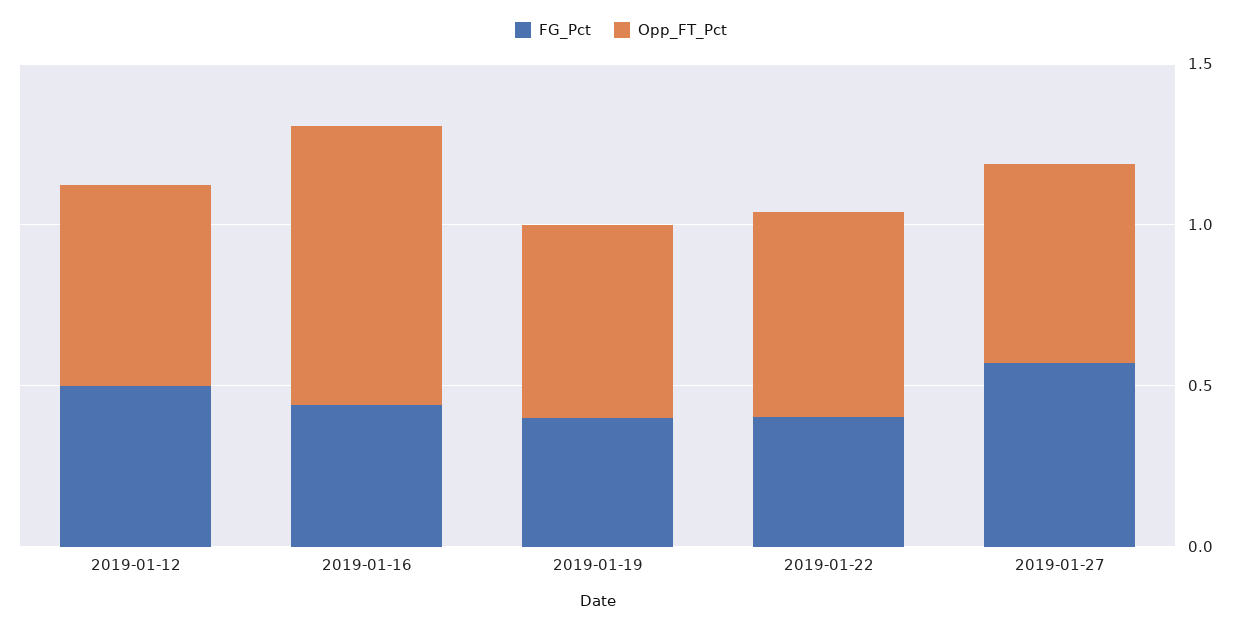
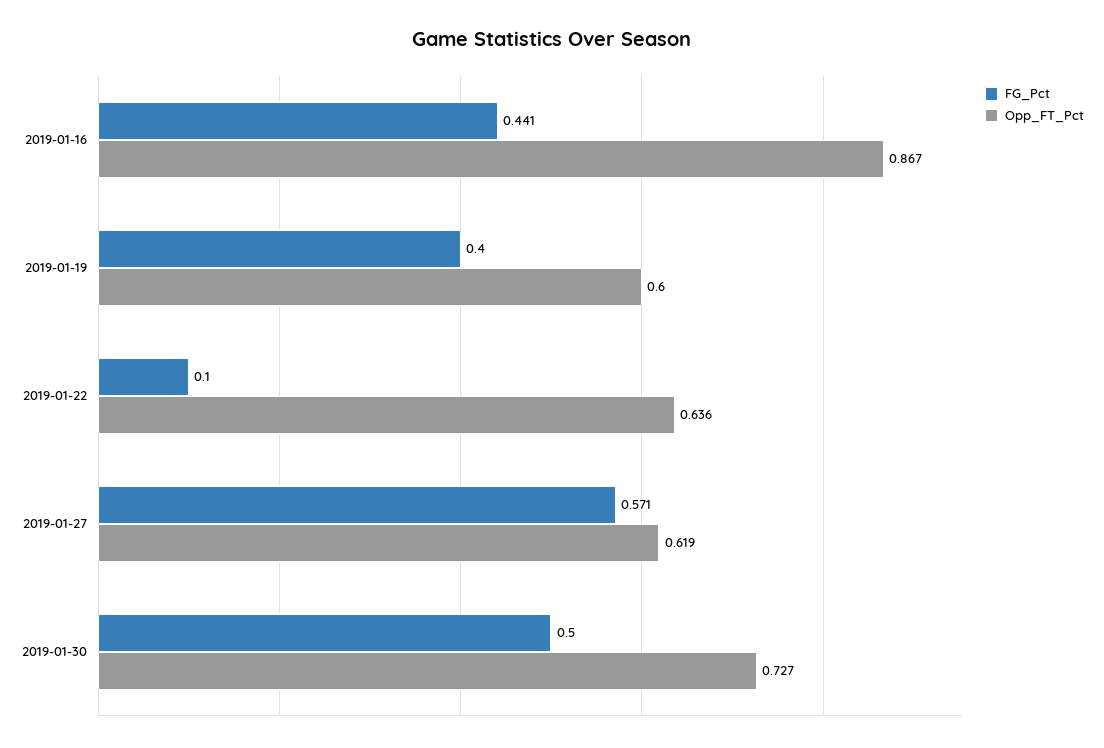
FG_Pct, 2019-01-12: 0.5 -> none
Opp_FT_Pct, 2019-01-12: 0.6 -> none
FG_Pct, 2019-01-22: 0.4 -> 0.1
FG_Pct, 2019-01-30: none -> 0.5
Opp_FT_Pct, 2019-01-30: none -> 0.727

